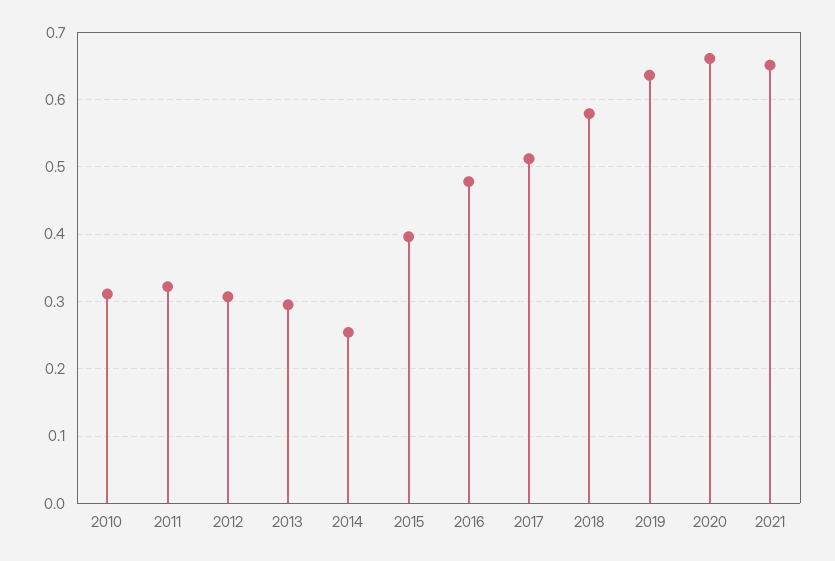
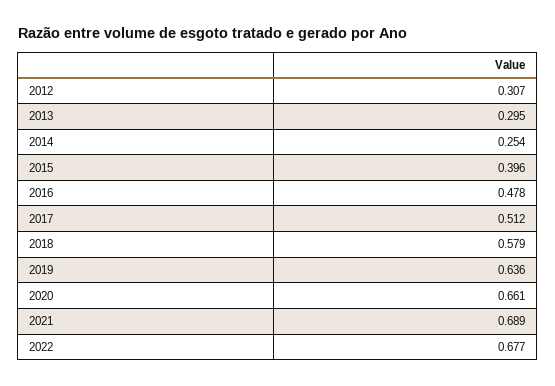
2010: 0.31 -> none
2011: 0.32 -> none
2021: 0.65 -> 0.689
2022: none -> 0.677

